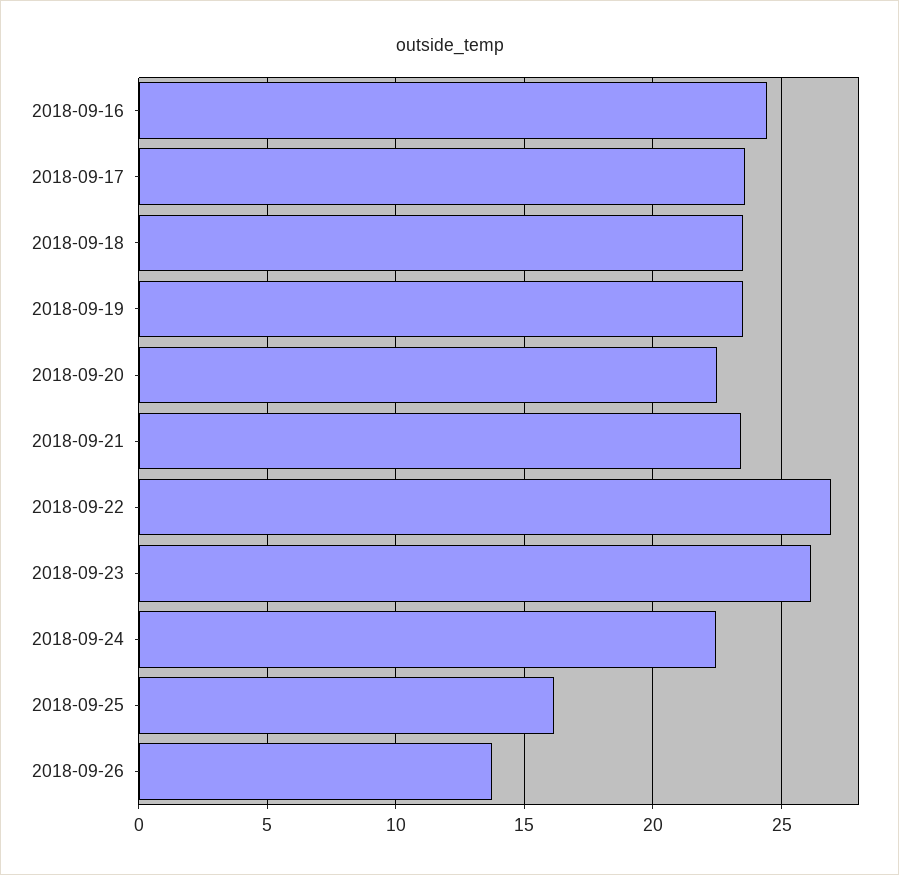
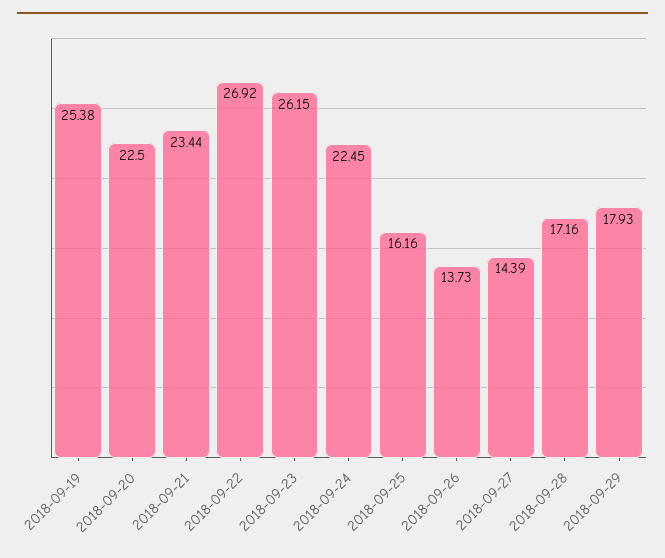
2018-09-16: 24.5 -> none
2018-09-17: 23.5 -> none
2018-09-18: 23.5 -> none
2018-09-19: 23.5 -> 25.38
2018-09-27: none -> 14.39
2018-09-28: none -> 17.16
2018-09-29: none -> 17.93

